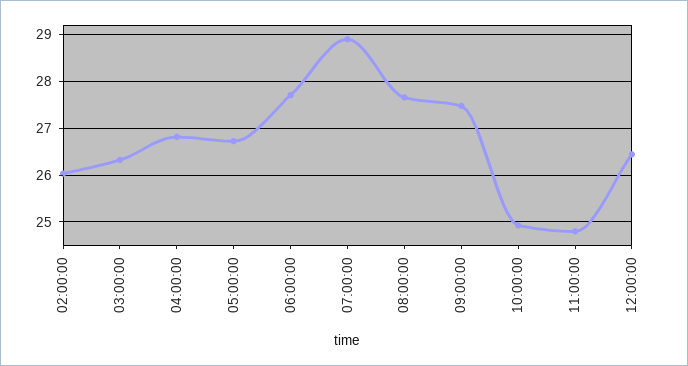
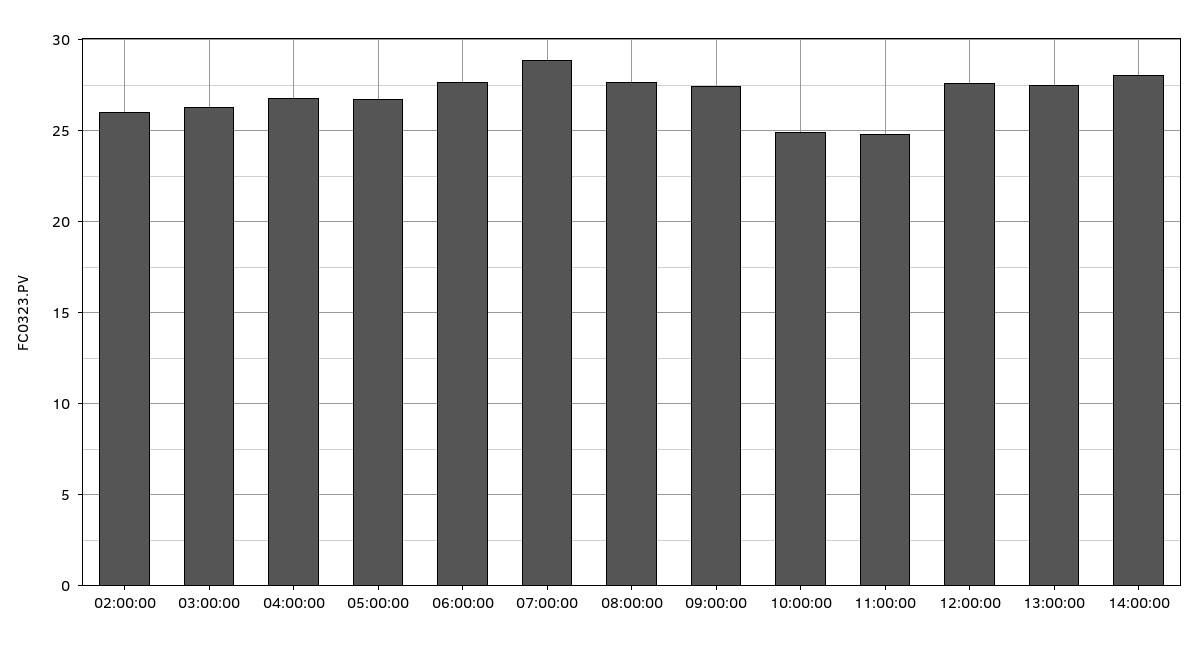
12:00:00: 26.4 -> 27.5
13:00:00: none -> 27.5
14:00:00: none -> 28

